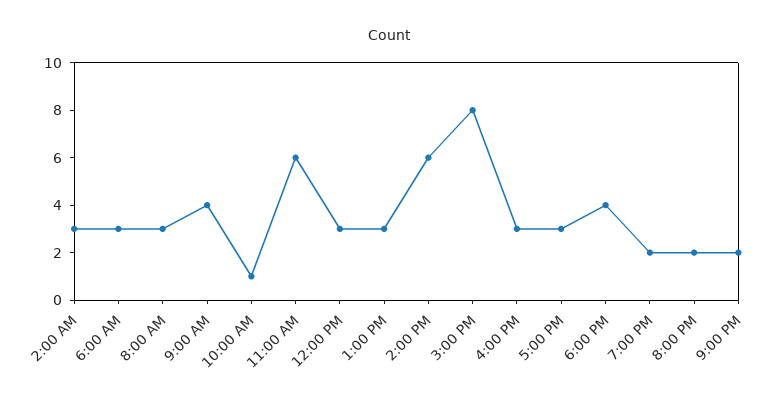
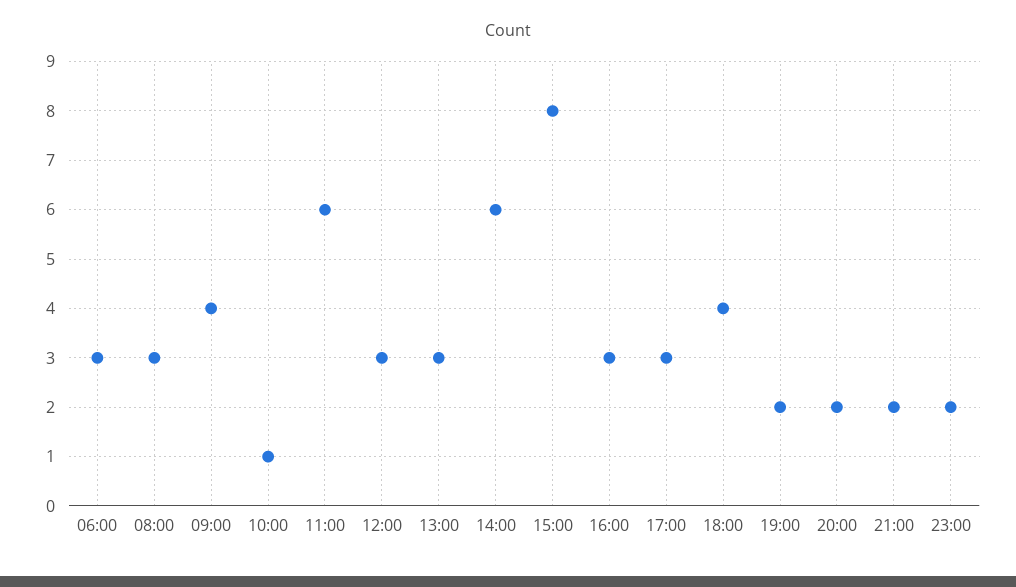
2:00 AM: 3 -> none
23:00: none -> 2

